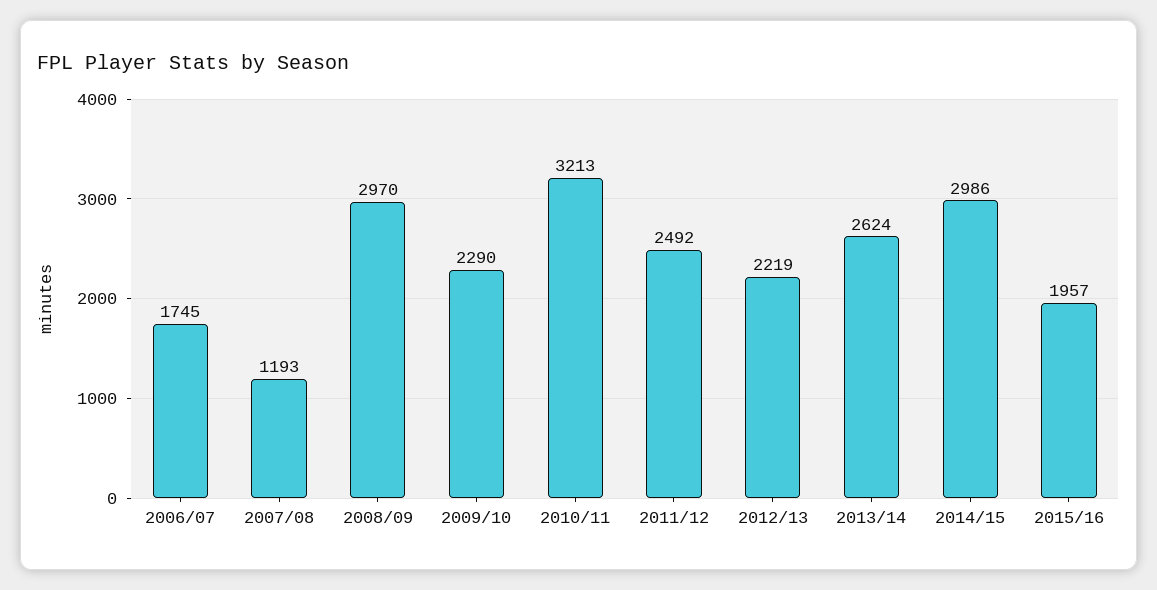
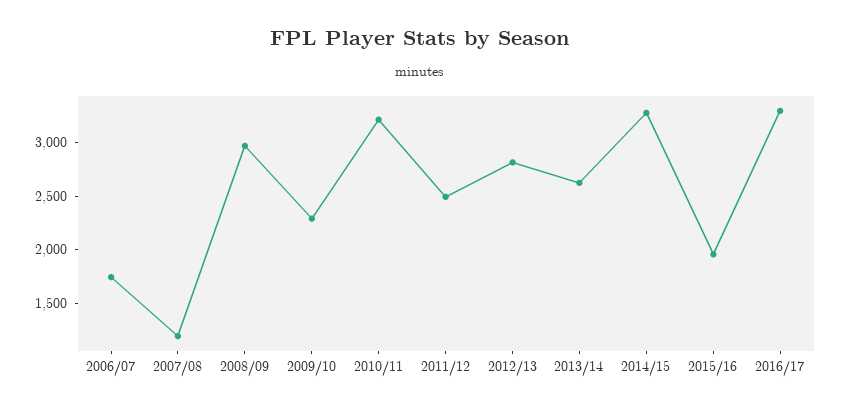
2012/13: 2219 -> 2800
2014/15: 2986 -> 3300
2016/17: none -> 3300

